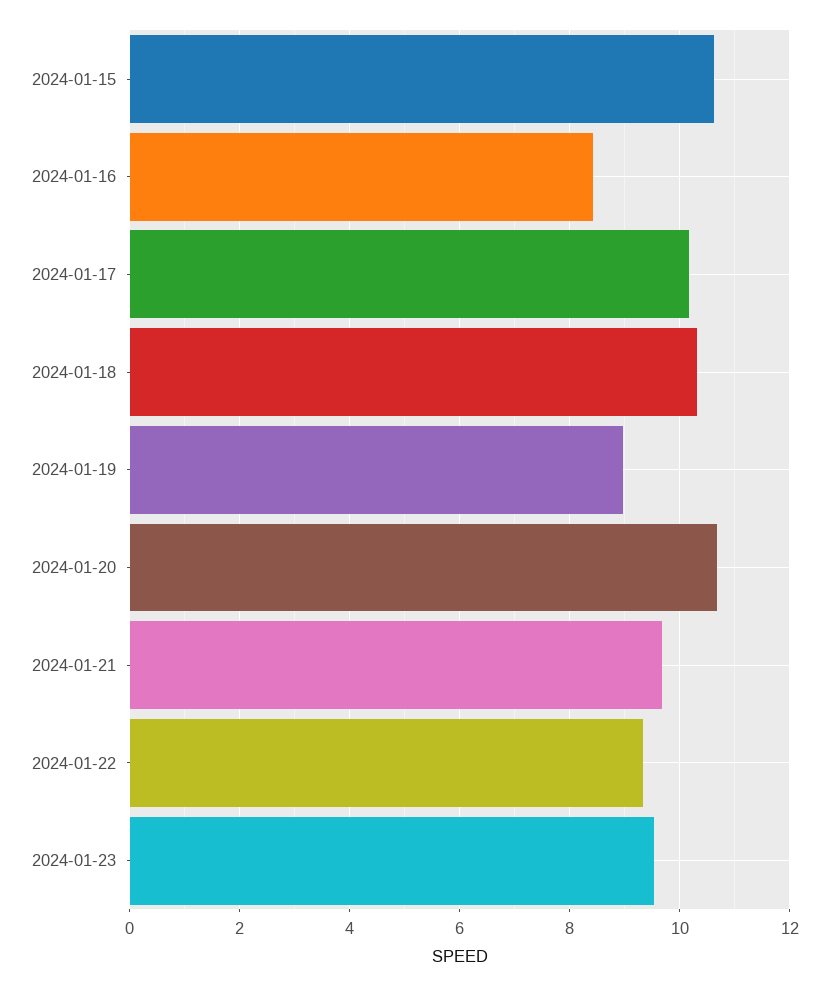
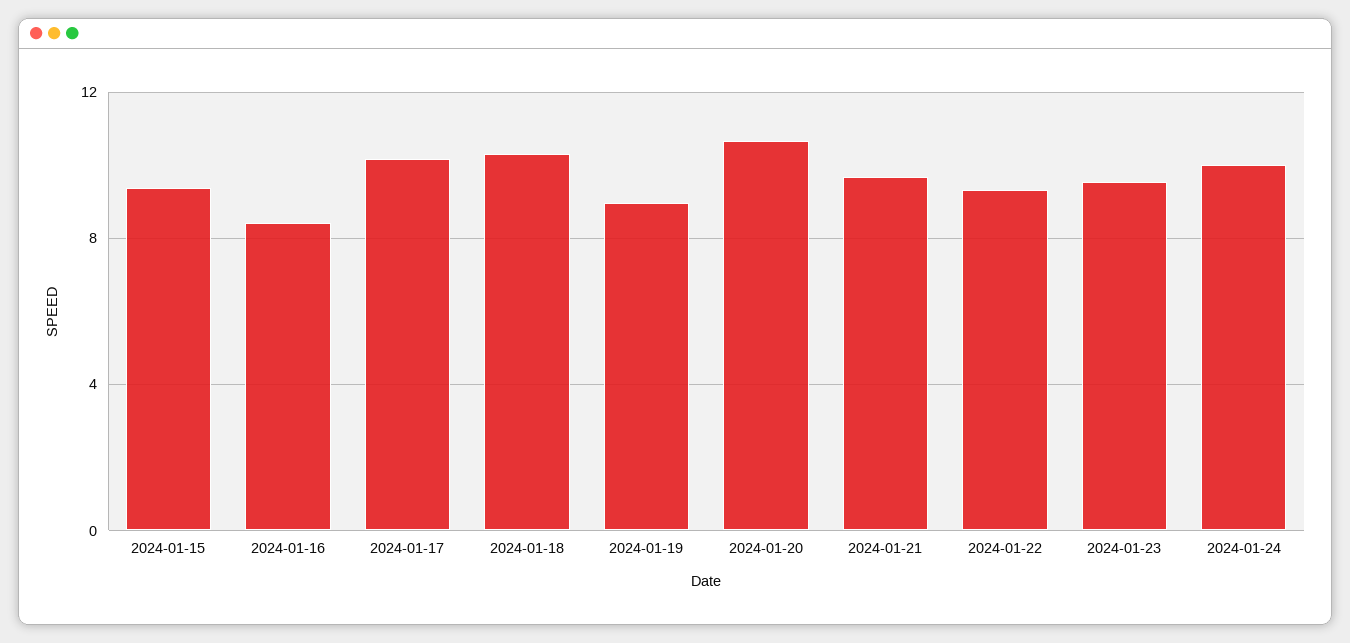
2024-01-15: 10.6 -> 9.5
2024-01-24: none -> 10

